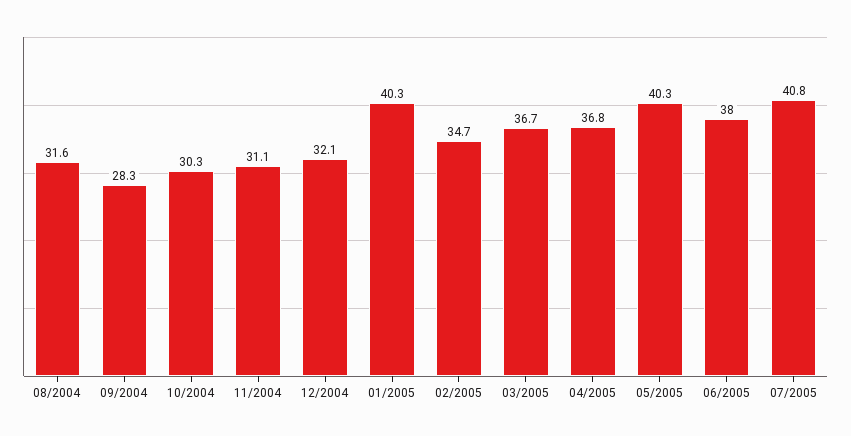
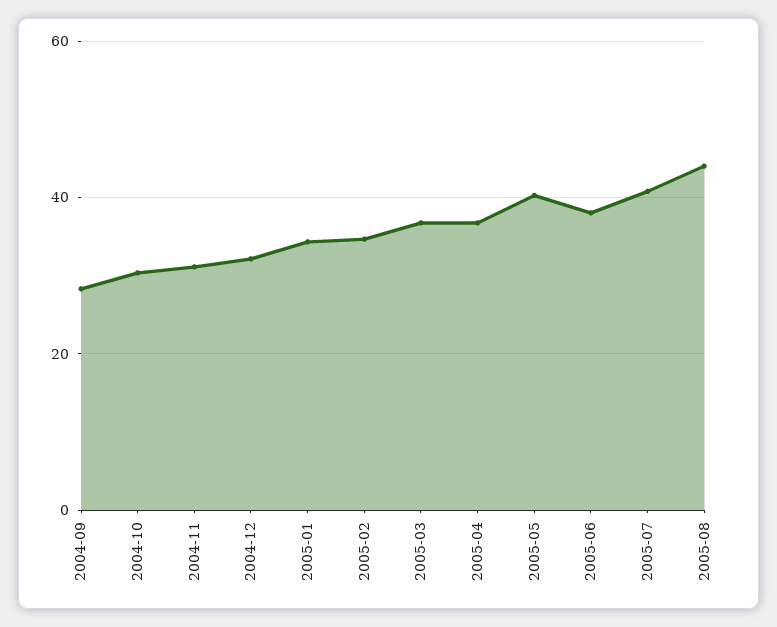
08/2004: 31.6 -> none
01/2005: 40.3 -> 34
2005-08: none -> 44

